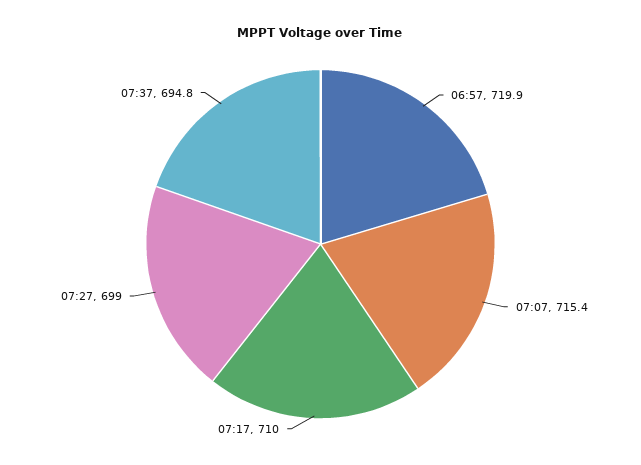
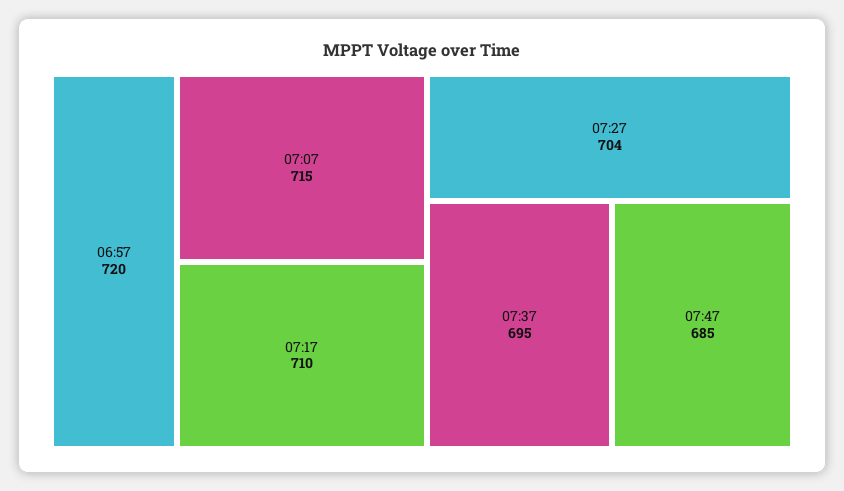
07:27: 699 -> 704
07:47: none -> 685

